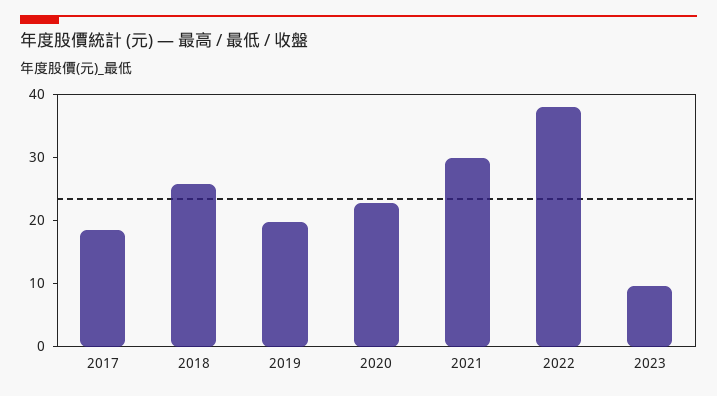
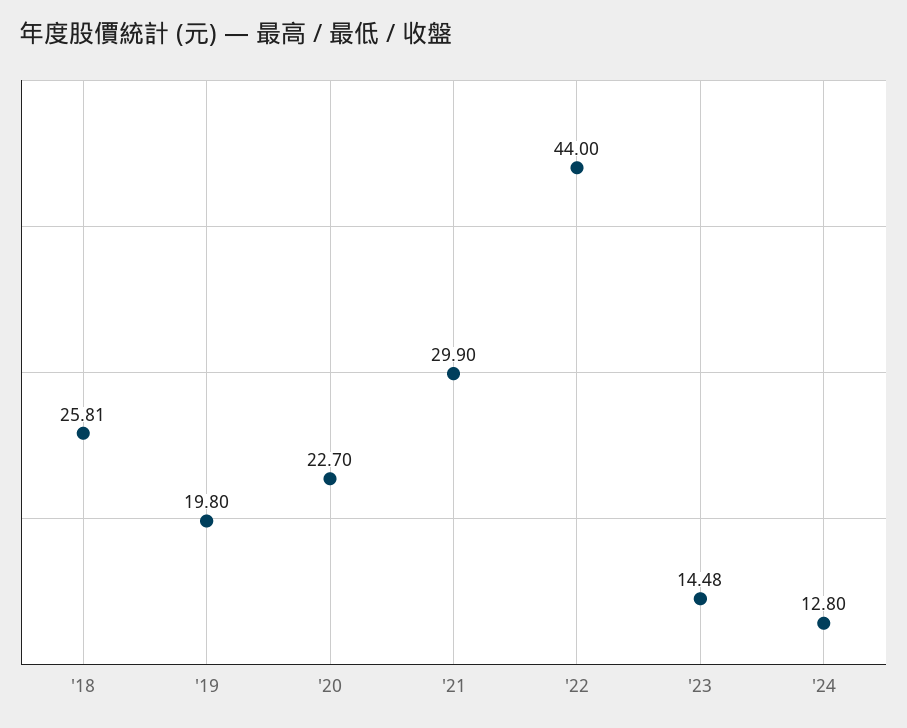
2017: 18 -> none
2022: 38 -> 44
2023: 10 -> 14.48
'24: none -> 12.8

